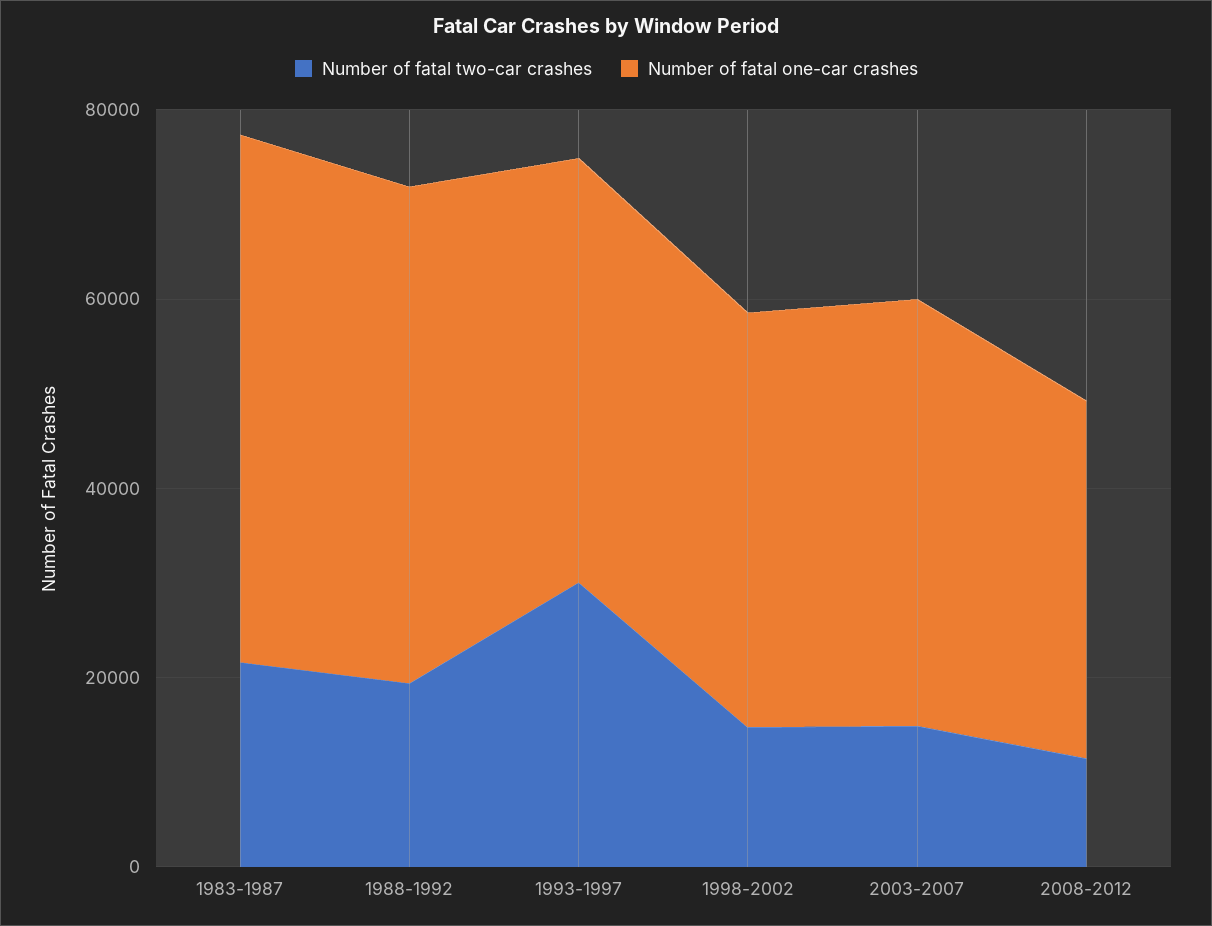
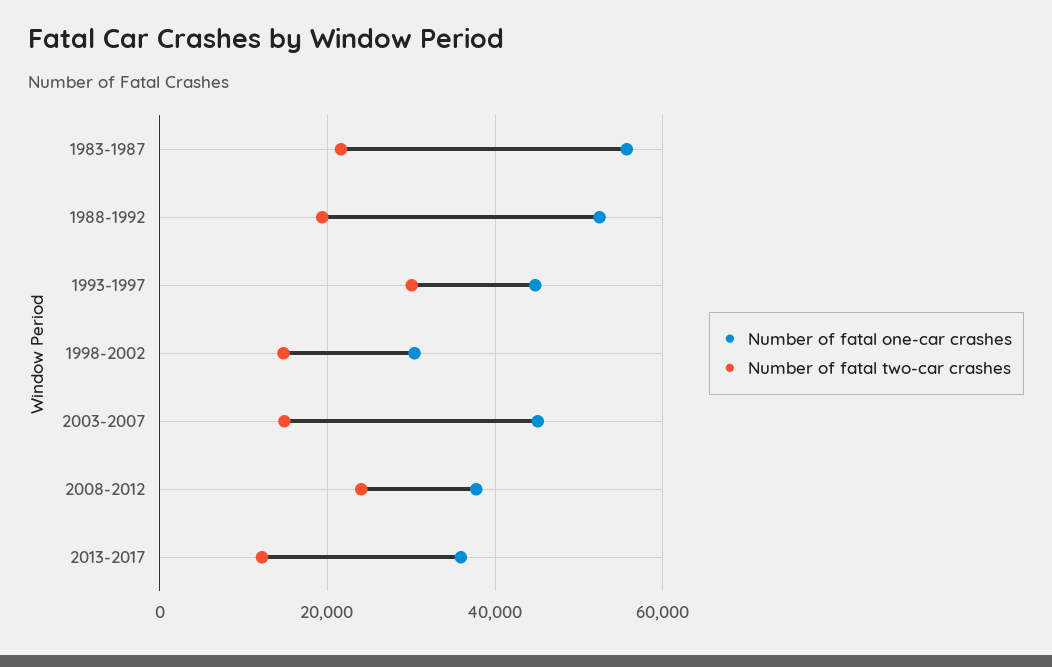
Number of fatal one-car crashes, 1998-2002: 45000 -> 30000
Number of fatal two-car crashes, 2008-2012: 10000 -> 24000
Number of fatal one-car crashes, 2013-2017: none -> 36000
Number of fatal two-car crashes, 2013-2017: none -> 12000

